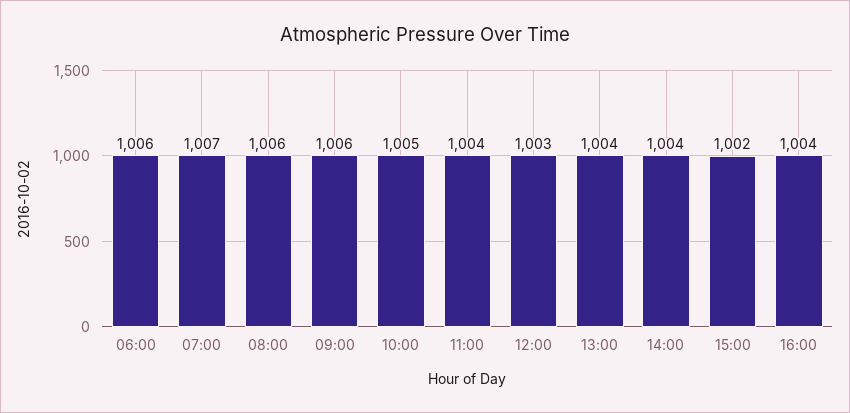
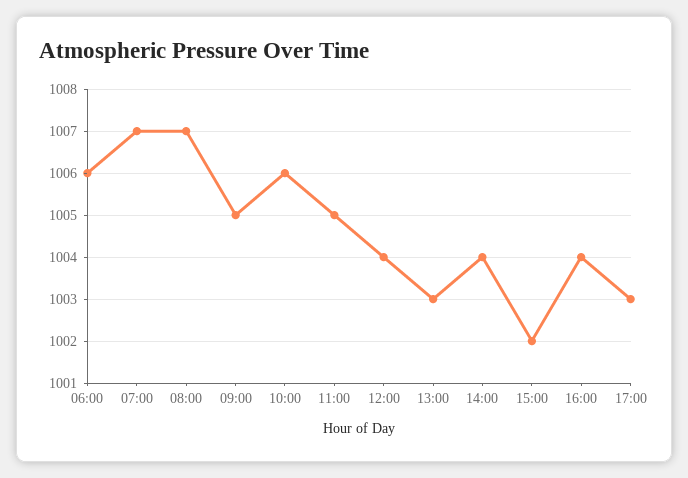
08:00: 1006 -> 1007
09:00: 1006 -> 1005
10:00: 1005 -> 1006
11:00: 1004 -> 1005
12:00: 1003 -> 1004
13:00: 1004 -> 1003
17:00: none -> 1003

